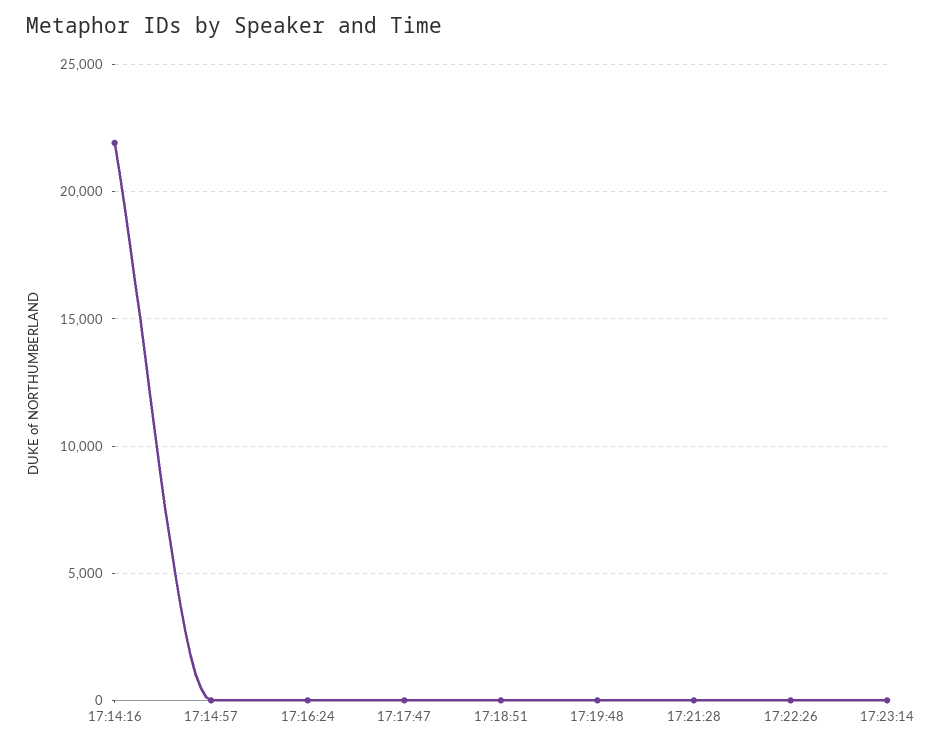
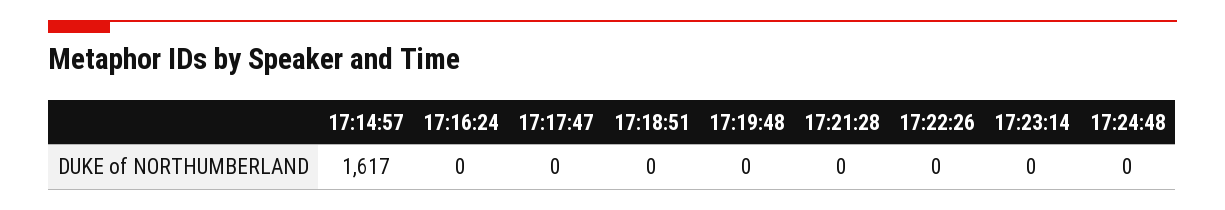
17:14:16: 22000 -> none
17:14:57: 0 -> 1617
17:24:48: none -> 0

